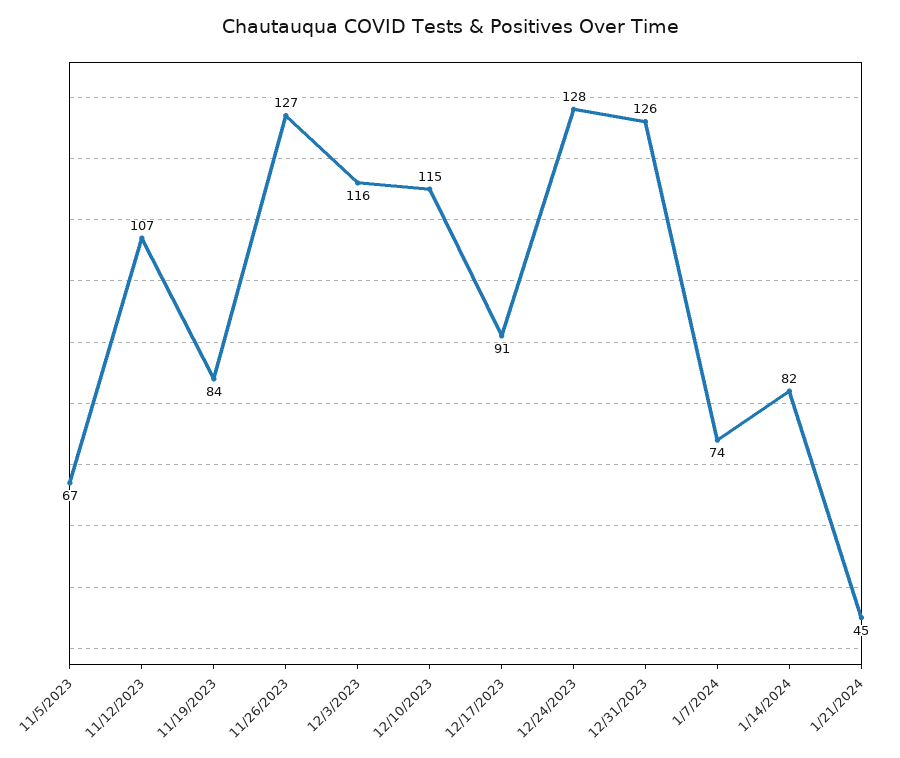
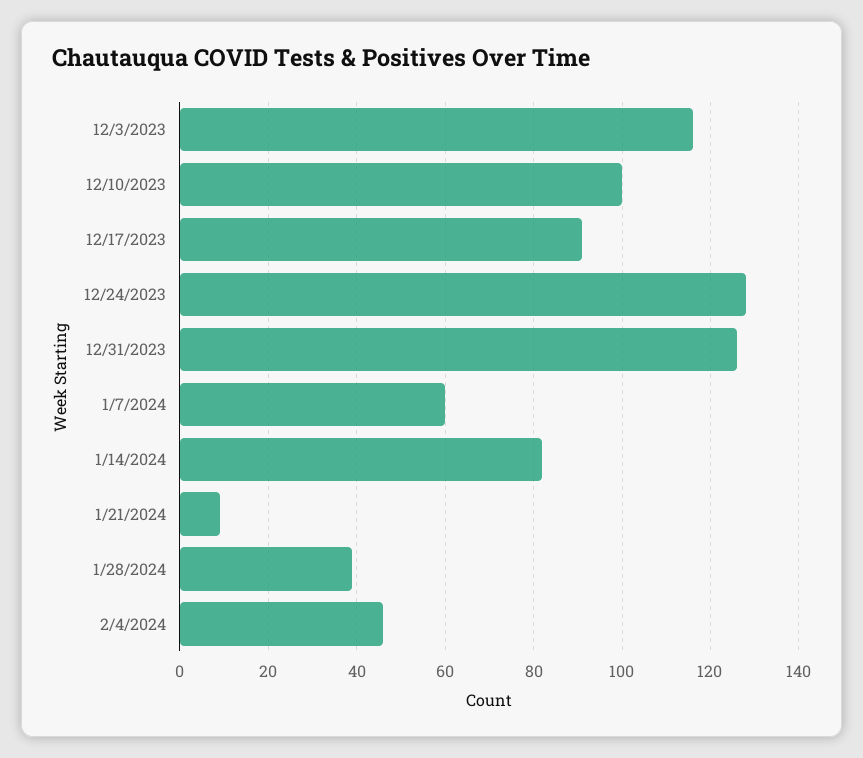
11/5/2023: 67 -> none
11/12/2023: 107 -> none
11/19/2023: 84 -> none
11/26/2023: 127 -> none
12/10/2023: 115 -> 100
1/7/2024: 74 -> 60
1/21/2024: 45 -> 10
1/28/2024: none -> 40
2/4/2024: none -> 45

